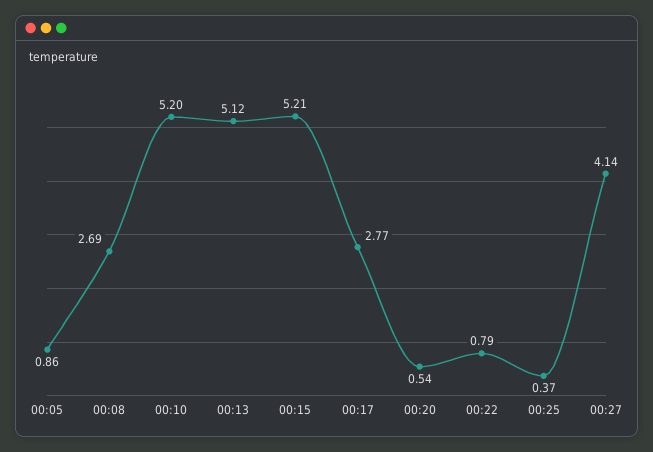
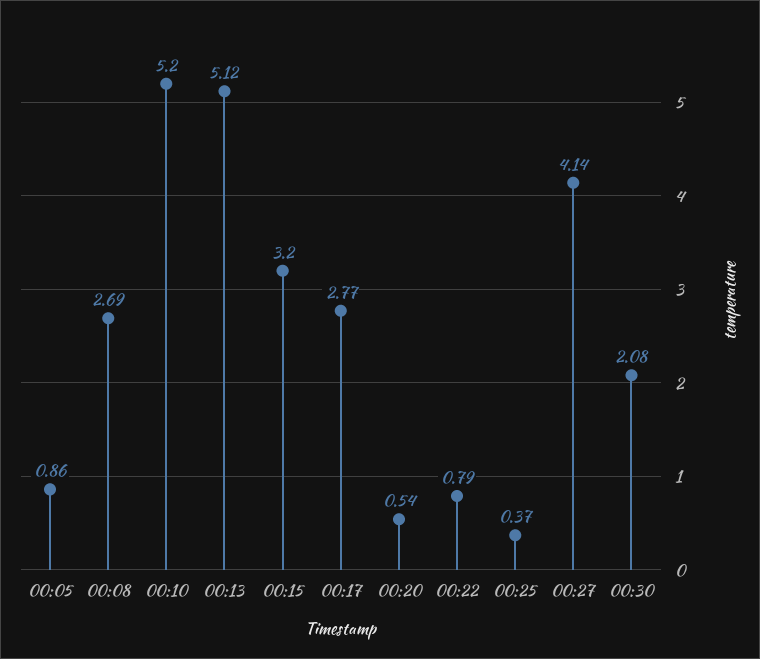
00:15: 5.21 -> 3.2
00:30: none -> 2.08

